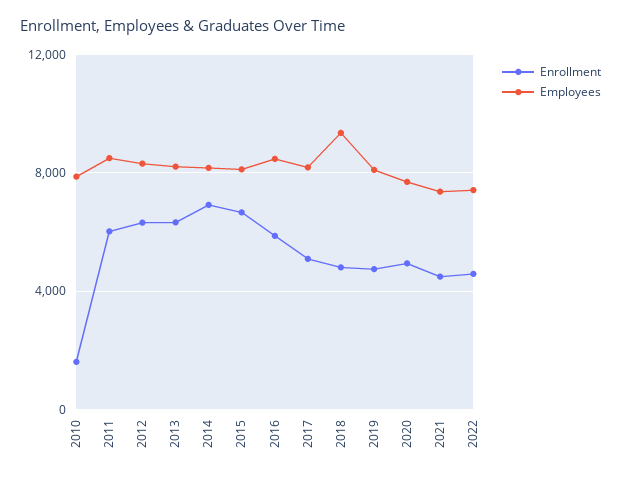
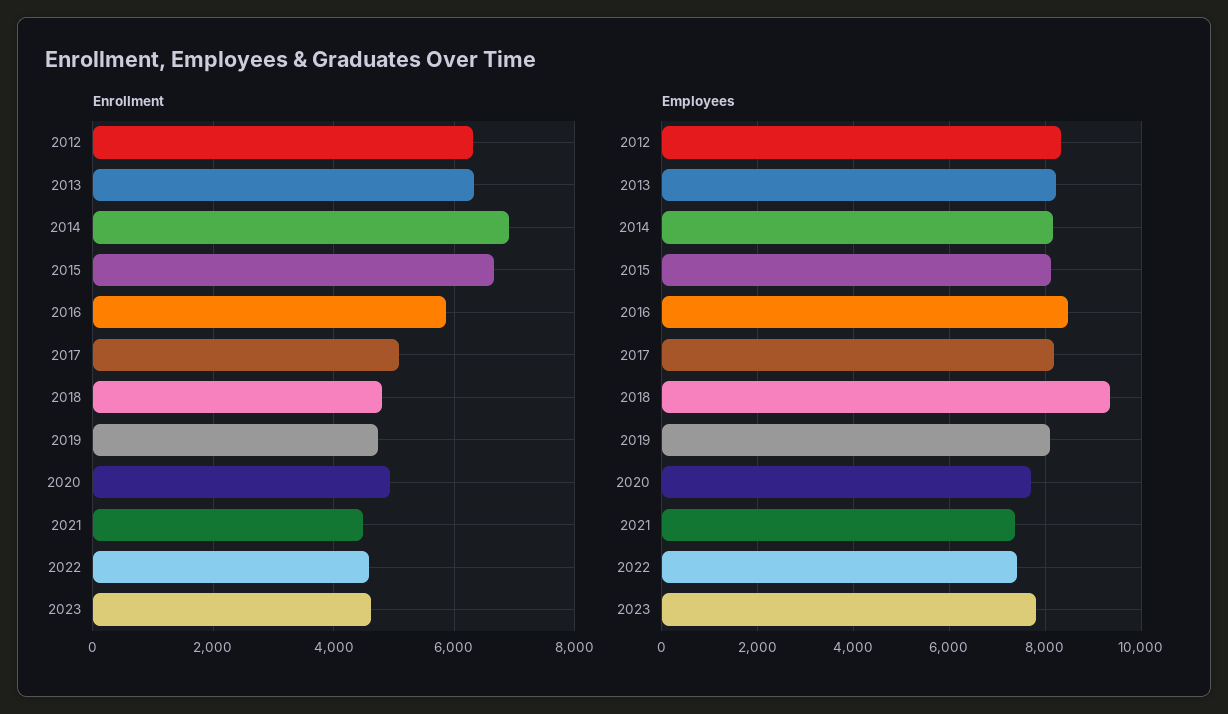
Enrollment, 2010: 1500 -> none
Employees, 2010: 8000 -> none
Enrollment, 2011: 6000 -> none
Employees, 2011: 8500 -> none
Enrollment, 2023: none -> 4600
Employees, 2023: none -> 7800

